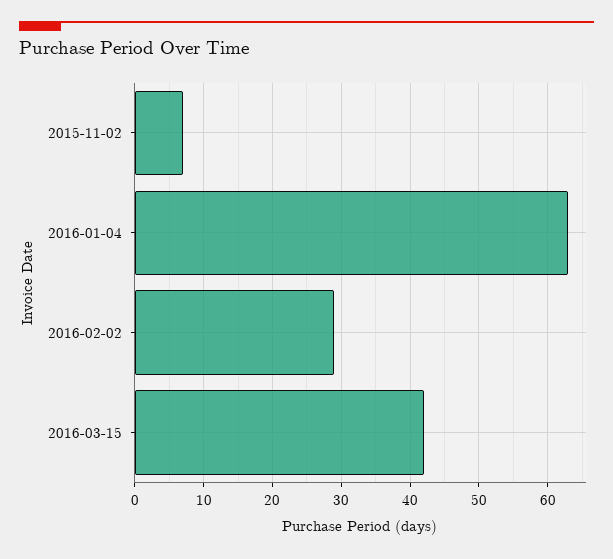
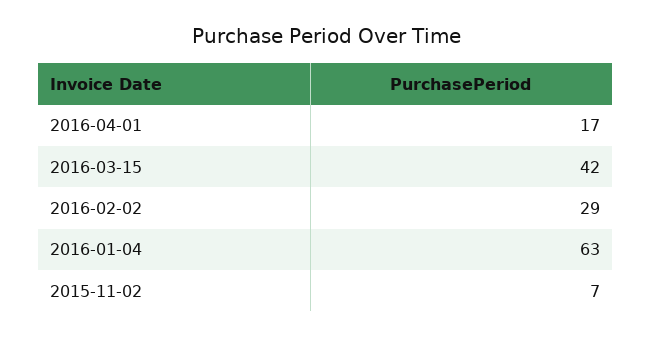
2016-04-01: none -> 17

